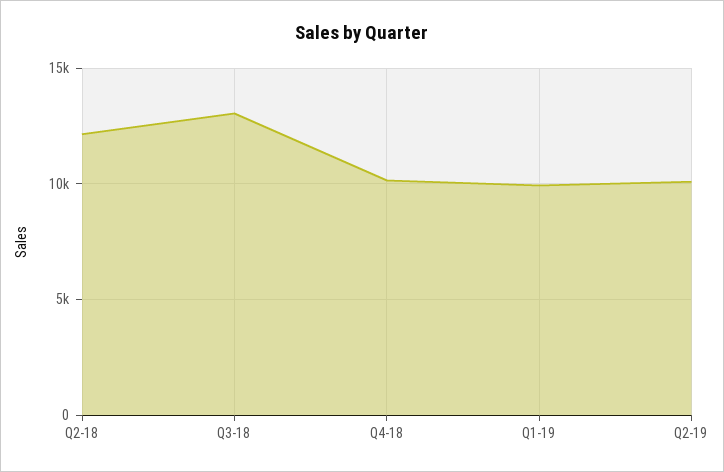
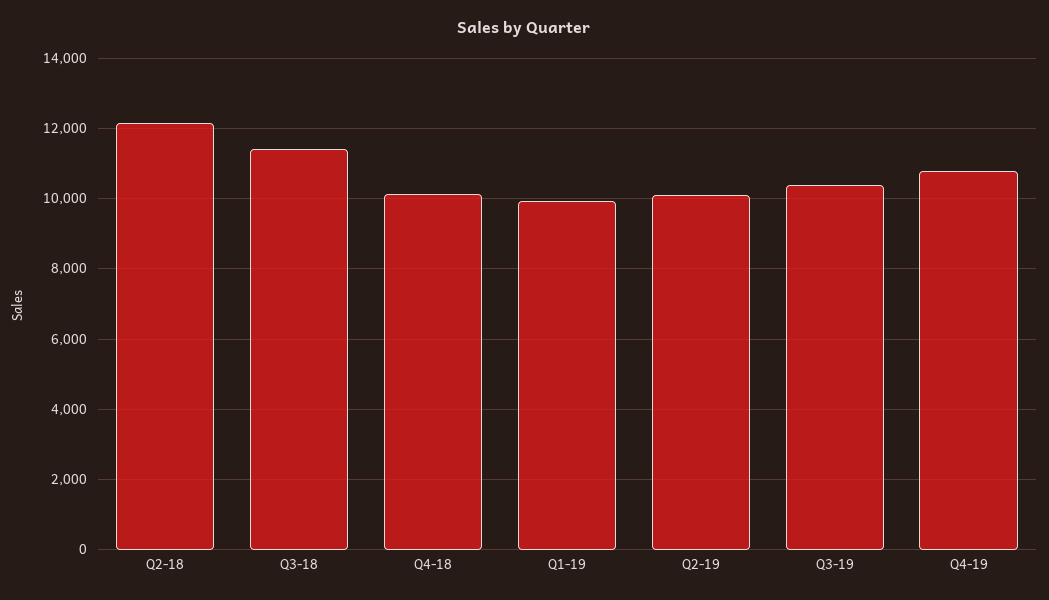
Q3-18: 13000 -> 11400
Q3-19: none -> 10400
Q4-19: none -> 10800

